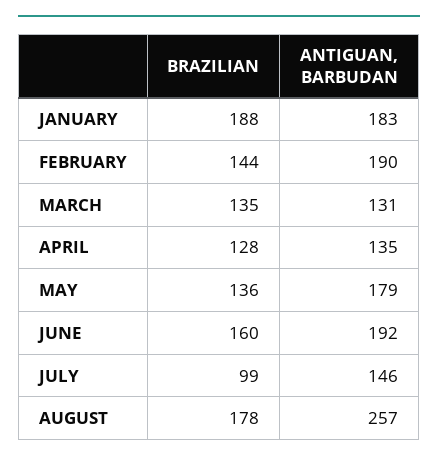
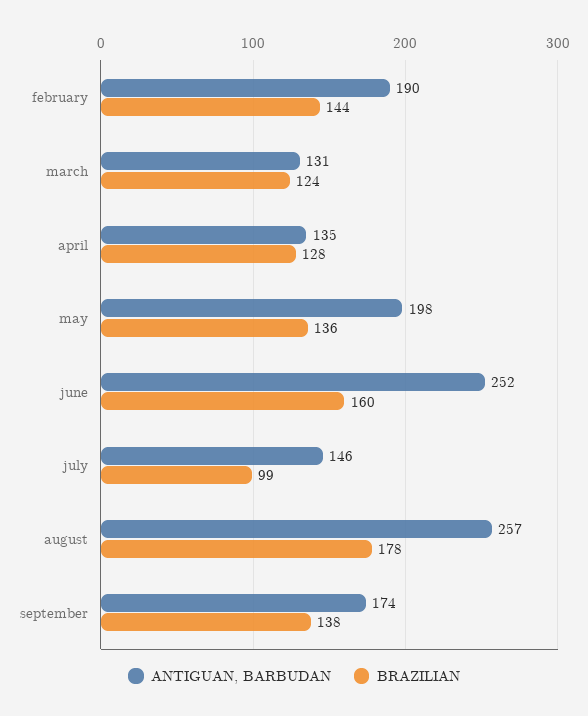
BRAZILIAN, JANUARY: 188 -> none
ANTIGUAN, BARBUDAN, JANUARY: 183 -> none
BRAZILIAN, MARCH: 135 -> 124
ANTIGUAN, BARBUDAN, MAY: 179 -> 198
ANTIGUAN, BARBUDAN, JUNE: 192 -> 252
ANTIGUAN, BARBUDAN, september: none -> 174
BRAZILIAN, september: none -> 138

